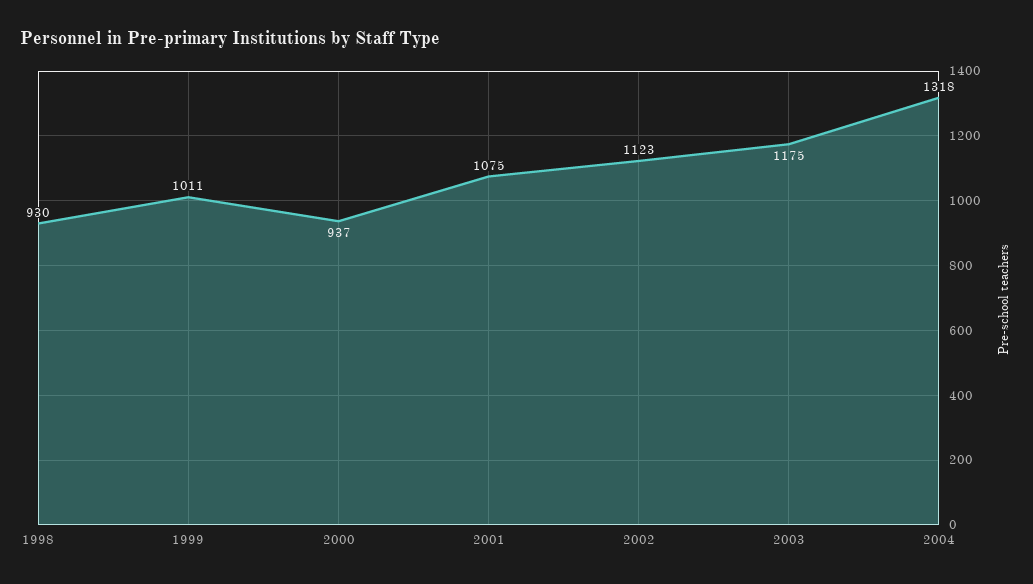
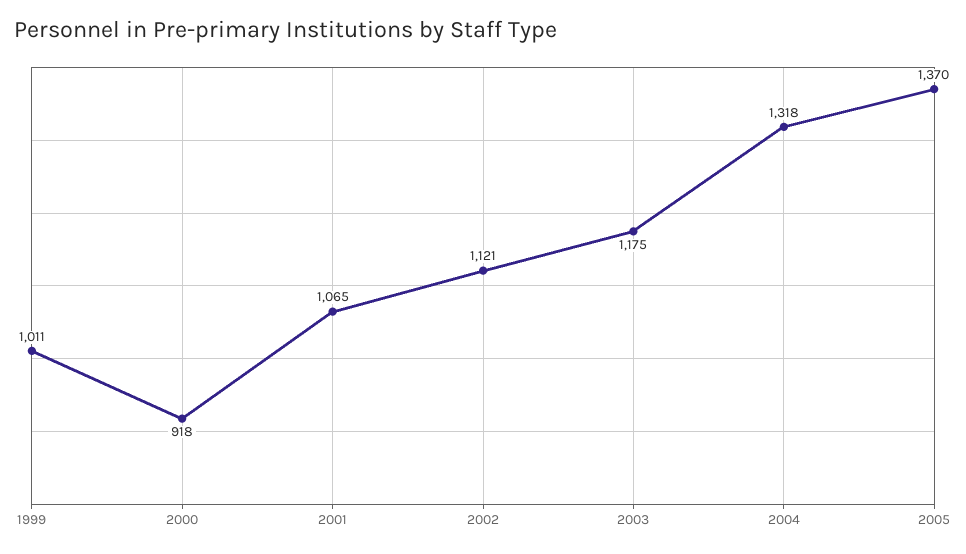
1998: 930 -> none
2000: 937 -> 918
2001: 1075 -> 1065
2002: 1123 -> 1121
2005: none -> 1370

